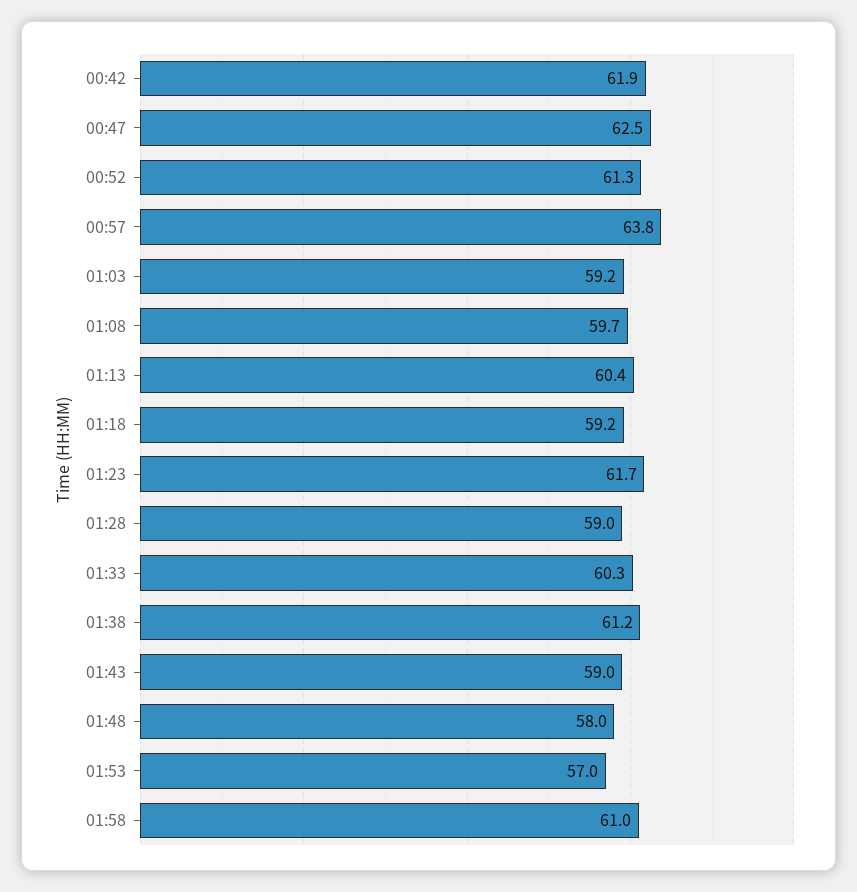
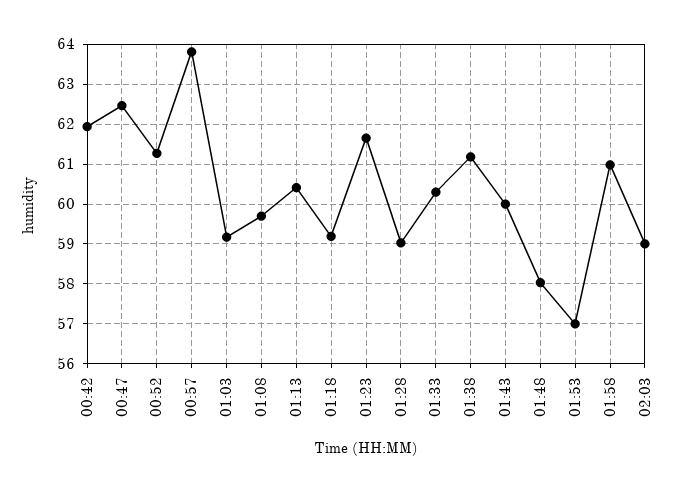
01:43: 59 -> 60
02:03: none -> 59

